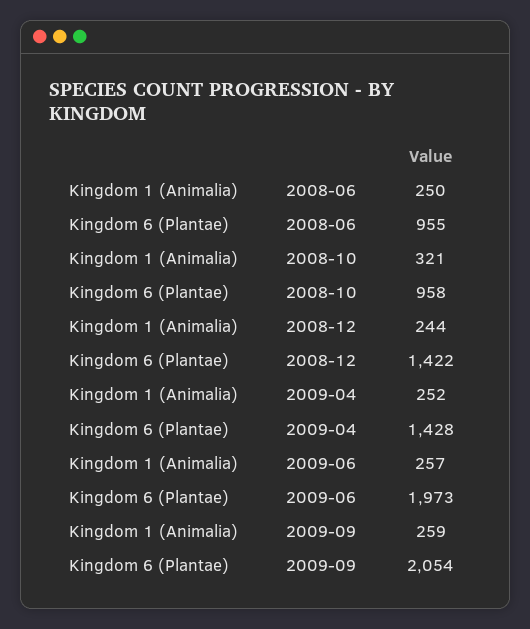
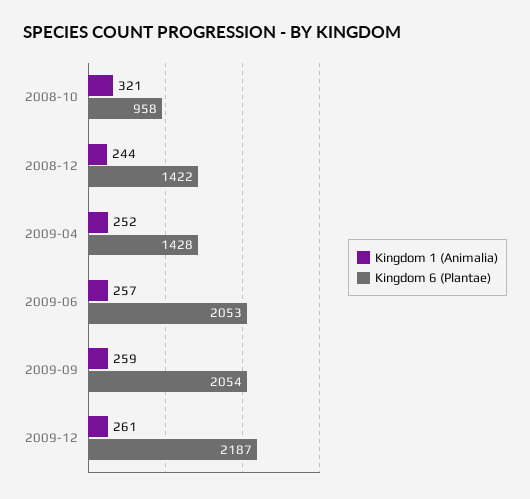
Kingdom 1 (Animalia), 2008-06: 250 -> none
Kingdom 6 (Plantae), 2008-06: 955 -> none
Kingdom 6 (Plantae), 2009-06: 1973 -> 2053
Kingdom 1 (Animalia), 2009-12: none -> 261
Kingdom 6 (Plantae), 2009-12: none -> 2187

